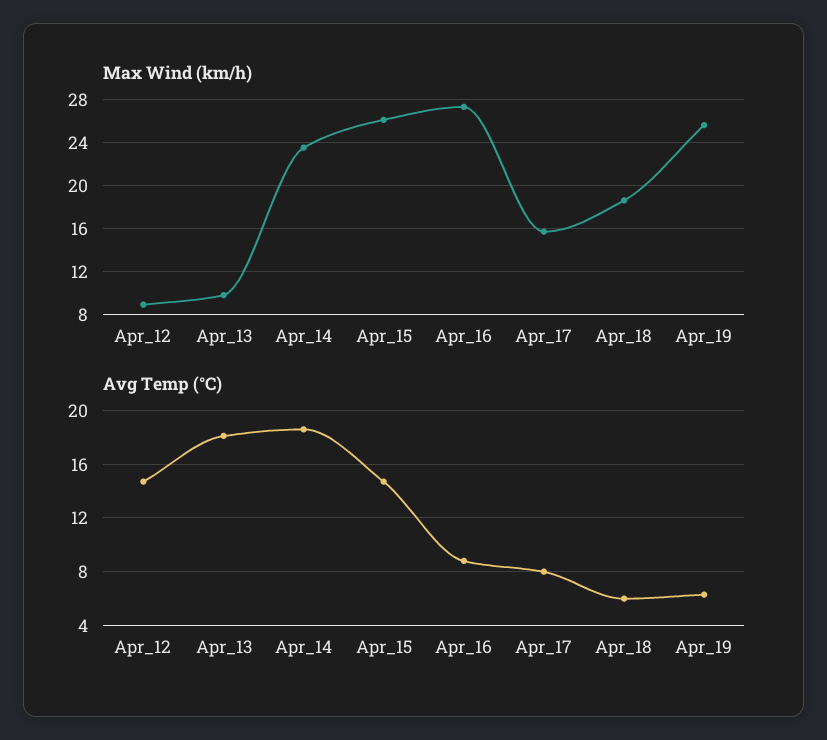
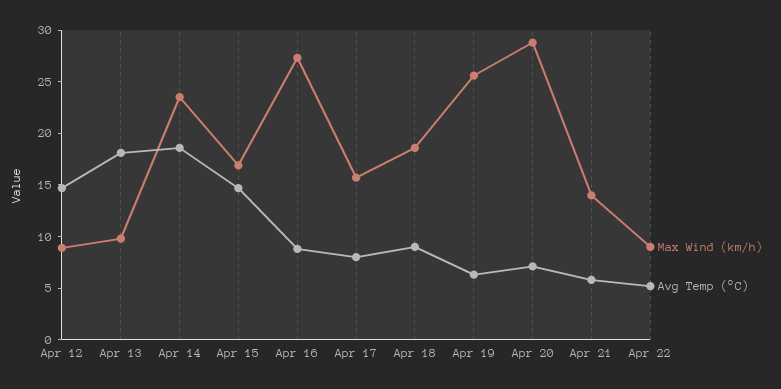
Max Wind (km/h), Apr_15: 26 -> 17
Avg Temp (°C), Apr_18: 6 -> 9
Max Wind (km/h), Apr 20: none -> 29
Avg Temp (°C), Apr 20: none -> 7
Max Wind (km/h), Apr 21: none -> 14
Avg Temp (°C), Apr 21: none -> 6
Max Wind (km/h), Apr 22: none -> 9
Avg Temp (°C), Apr 22: none -> 5

